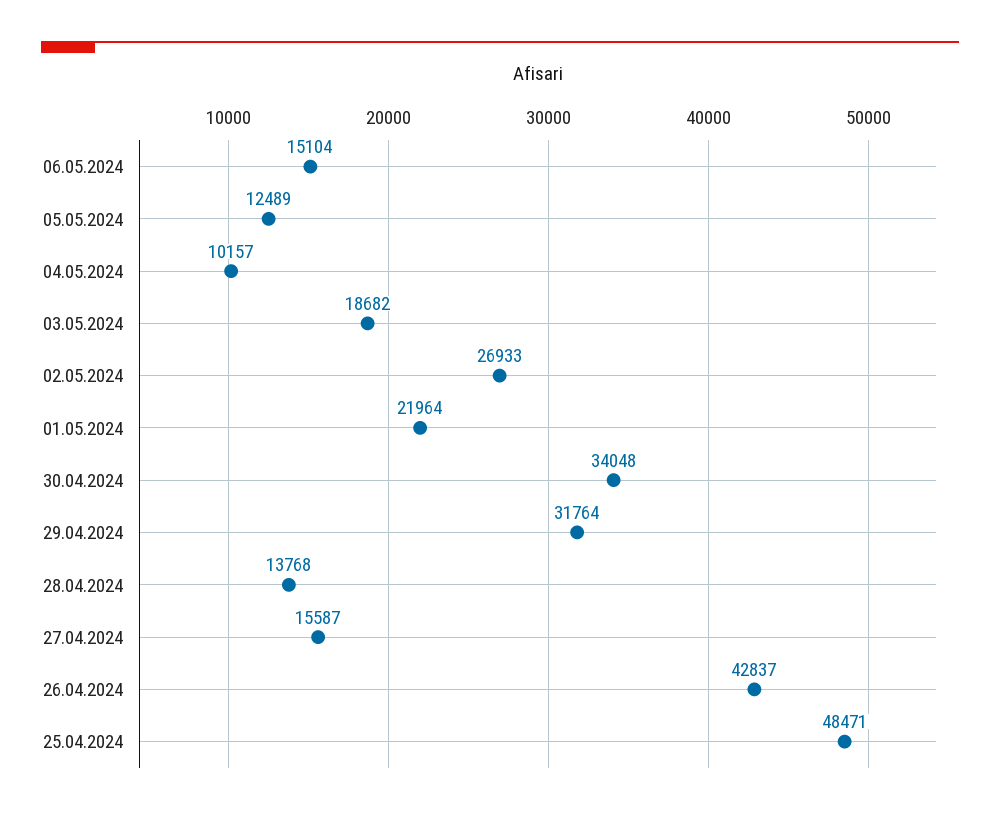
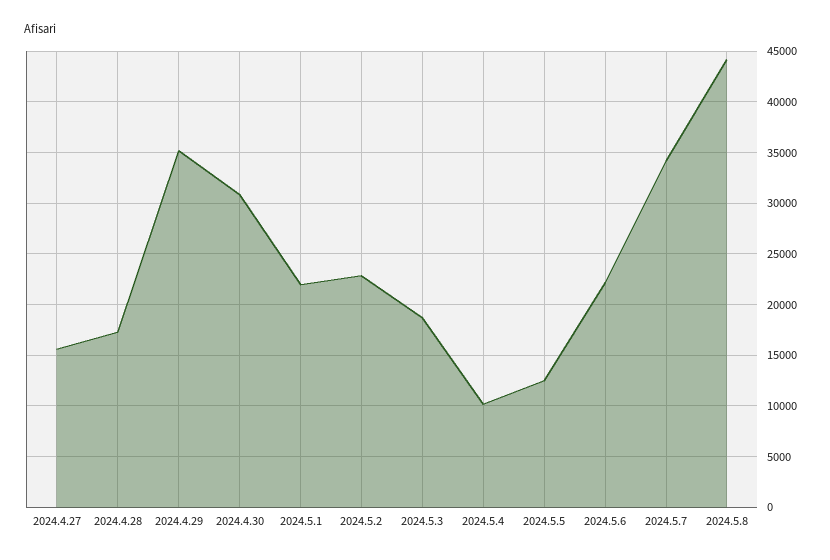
06.05.2024: 15104 -> 22000
02.05.2024: 26933 -> 23000
30.04.2024: 34048 -> 31000
29.04.2024: 31764 -> 35000
28.04.2024: 13768 -> 17000
26.04.2024: 42837 -> none
25.04.2024: 48471 -> none
2024.5.7: none -> 34000
2024.5.8: none -> 44000

